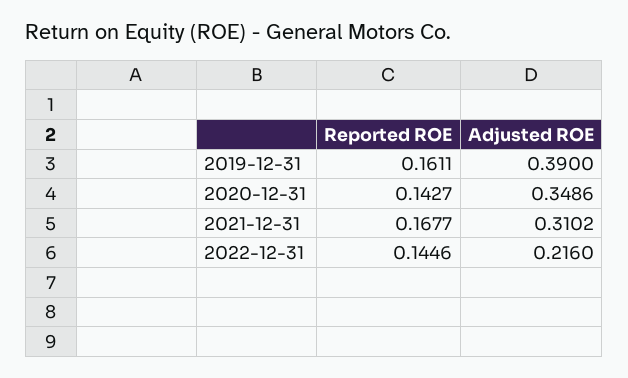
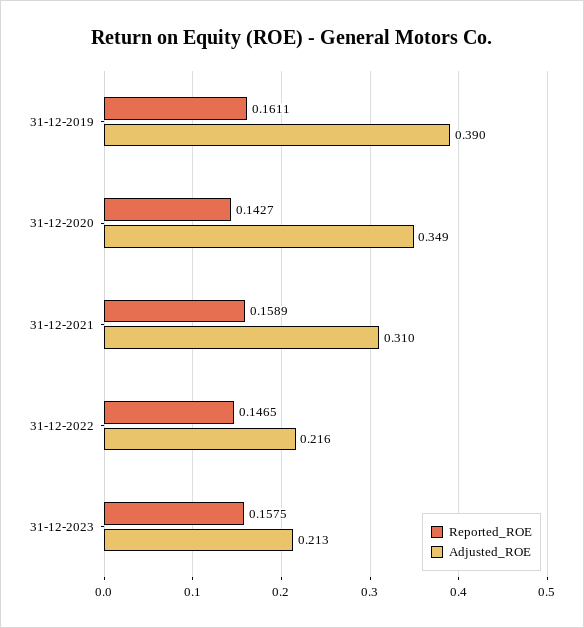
Reported ROE, 2021-12-31: 0.1677 -> 0.1589
Reported ROE, 2022-12-31: 0.1446 -> 0.1465
Reported ROE, 31-12-2023: none -> 0.1575
Adjusted ROE, 31-12-2023: none -> 0.213

